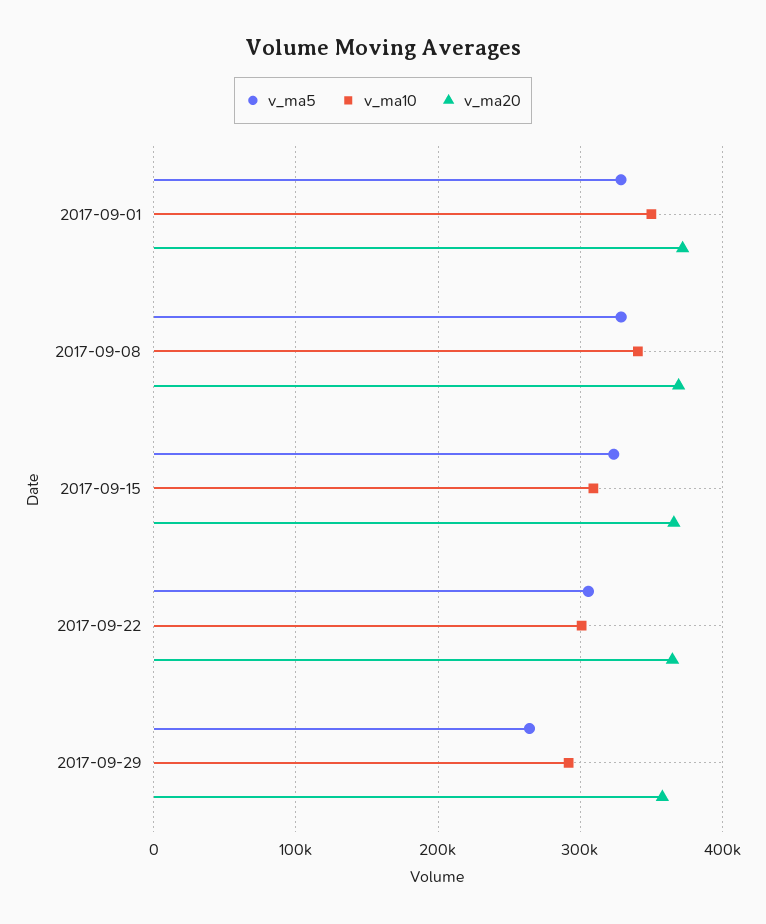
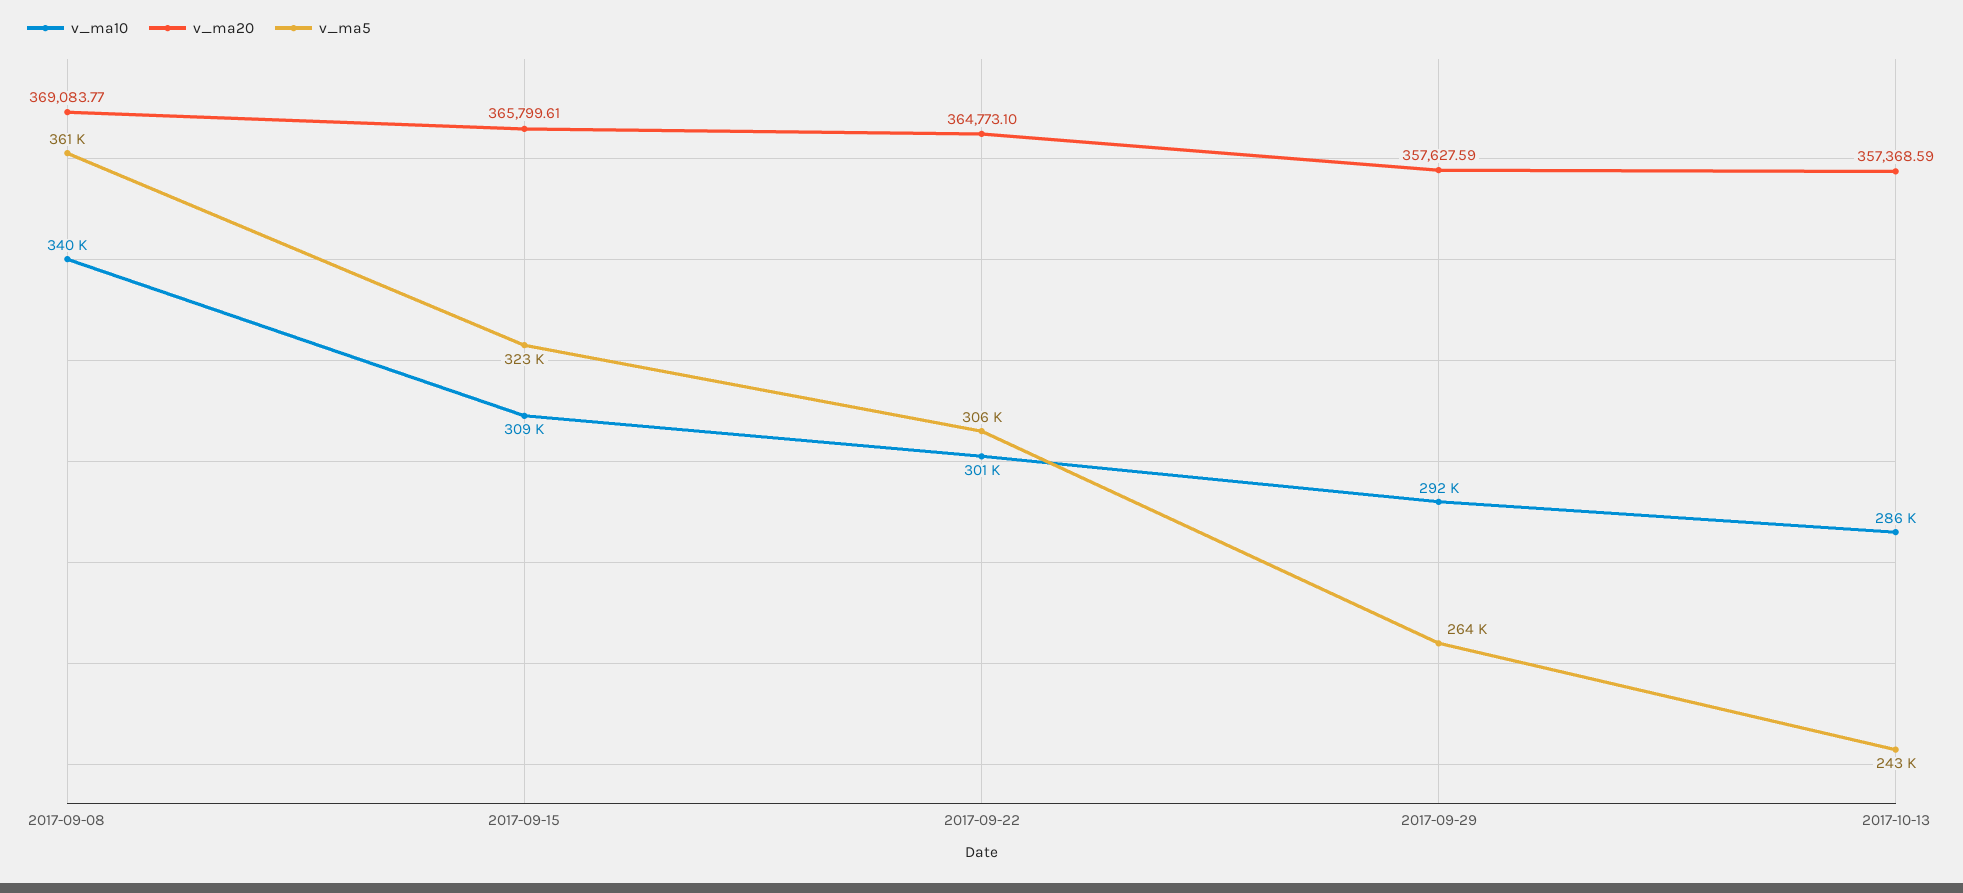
v_ma5, 2017-09-01: 330000 -> none
v_ma10, 2017-09-01: 350000 -> none
v_ma20, 2017-09-01: 370000 -> none
v_ma5, 2017-09-08: 330000 -> 361000
v_ma10, 2017-10-13: none -> 286000
v_ma20, 2017-10-13: none -> 357368.59
v_ma5, 2017-10-13: none -> 243000

